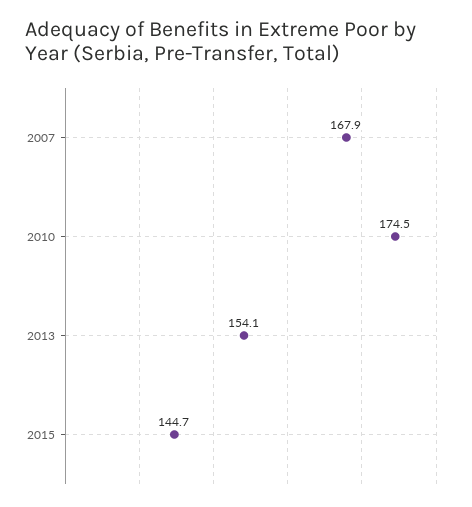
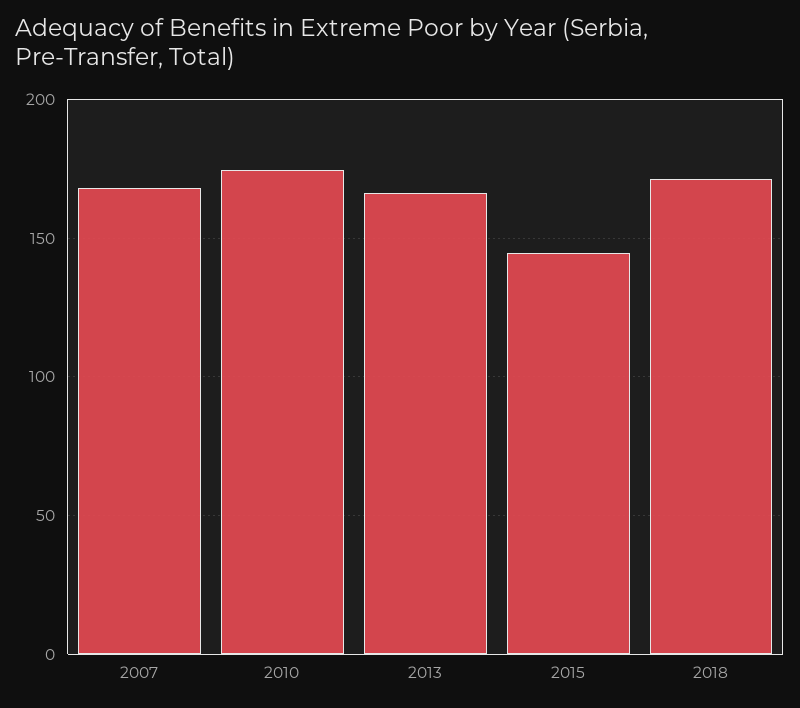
2013: 154.1 -> 165
2018: none -> 170

